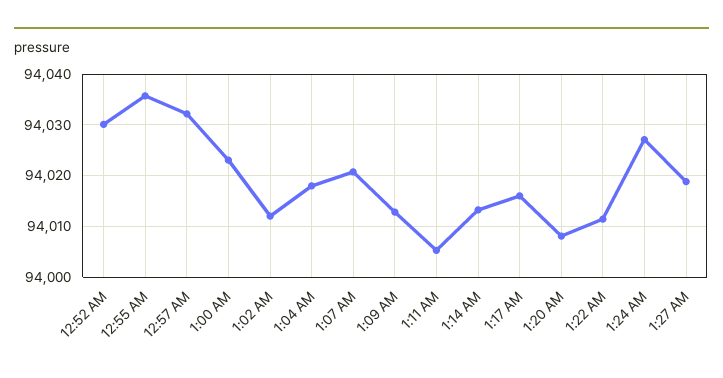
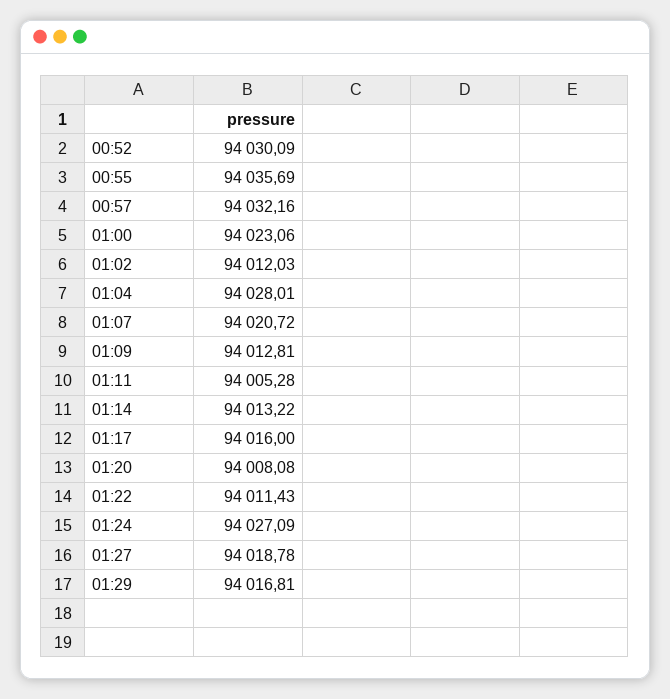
1:04 AM: 94018 -> 94028.01
01:29: none -> 94016.81

